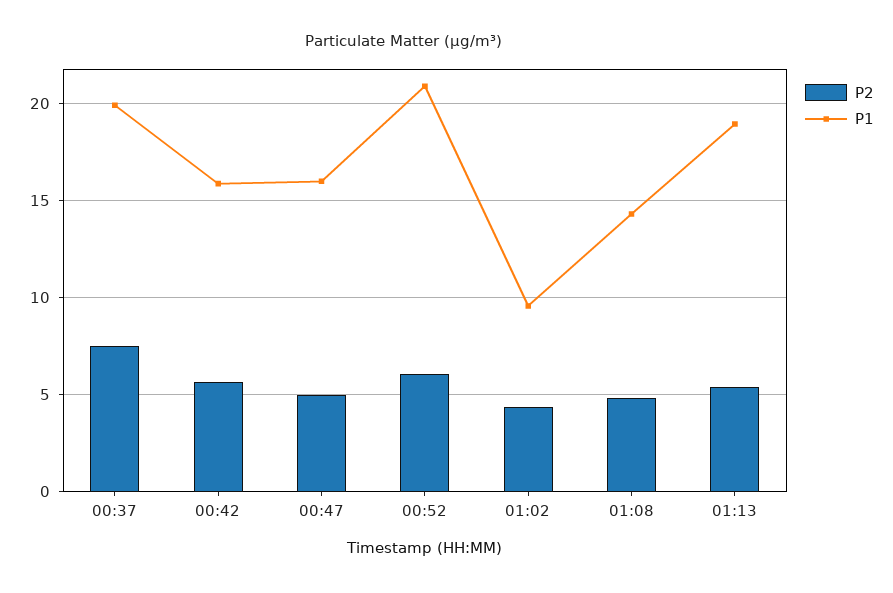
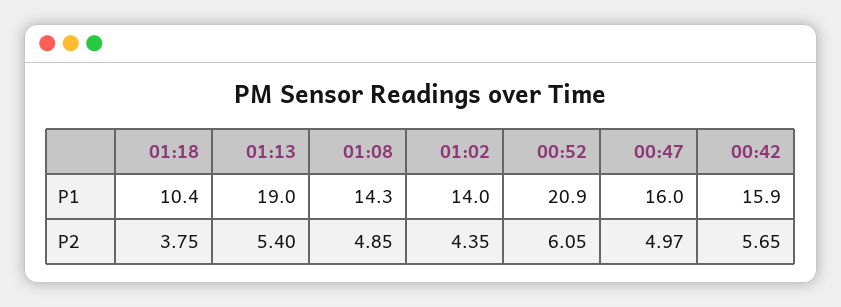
P2, 00:37: 7.5 -> none
P1, 00:37: 20 -> none
P1, 01:02: 9.5 -> 14
P1, 01:18: none -> 10.4
P2, 01:18: none -> 3.75

